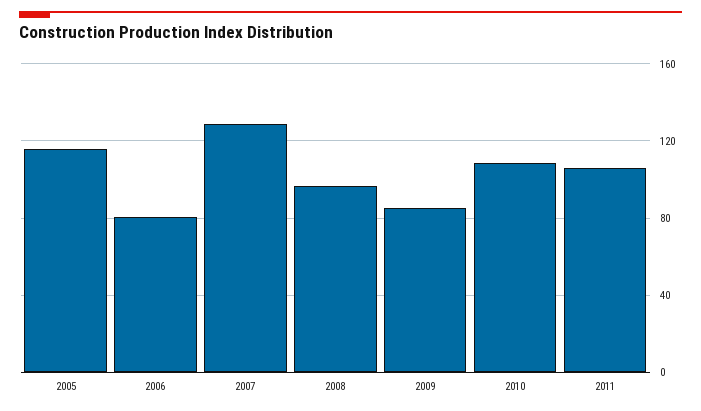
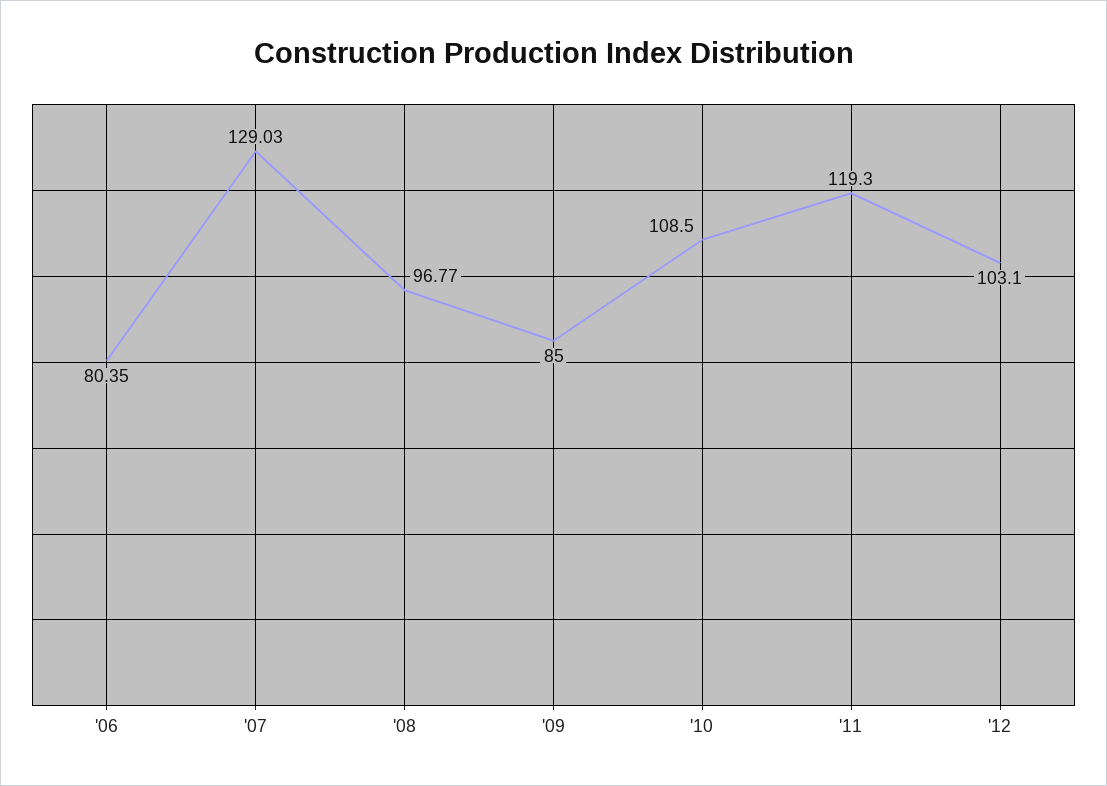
2005: 115 -> none
2011: 105 -> 119.3
'12: none -> 103.1

